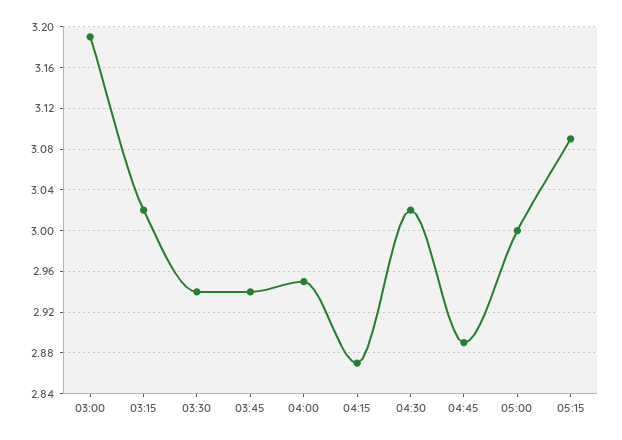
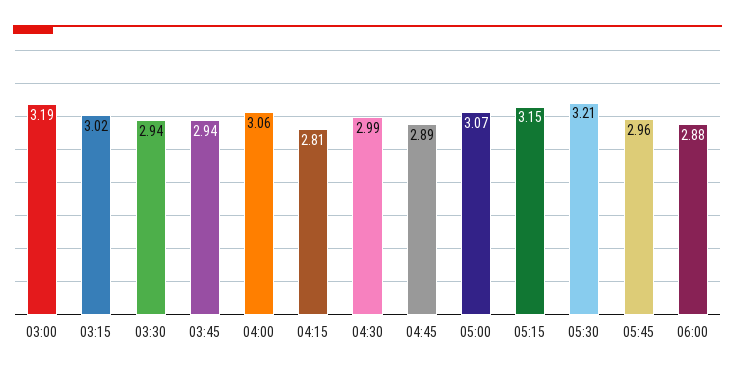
04:00: 2.95 -> 3.06
04:15: 2.87 -> 2.81
04:30: 3.02 -> 2.99
05:00: 3 -> 3.07
05:15: 3.09 -> 3.15
05:30: none -> 3.21
05:45: none -> 2.96
06:00: none -> 2.88

